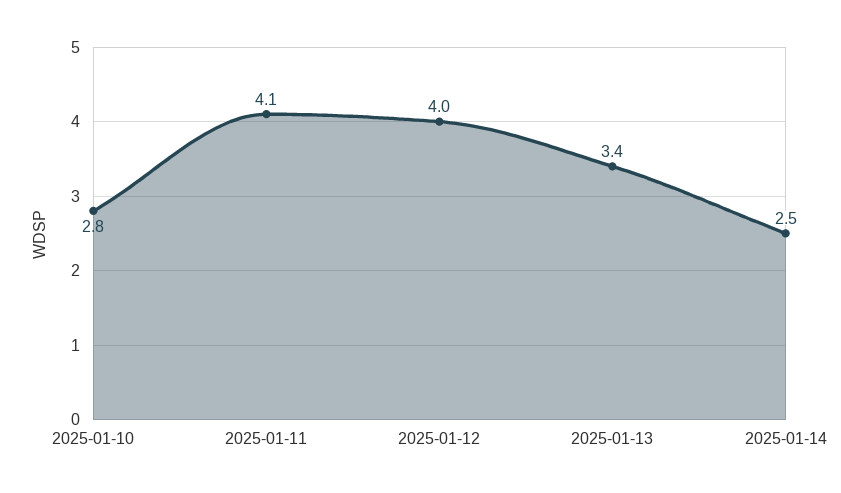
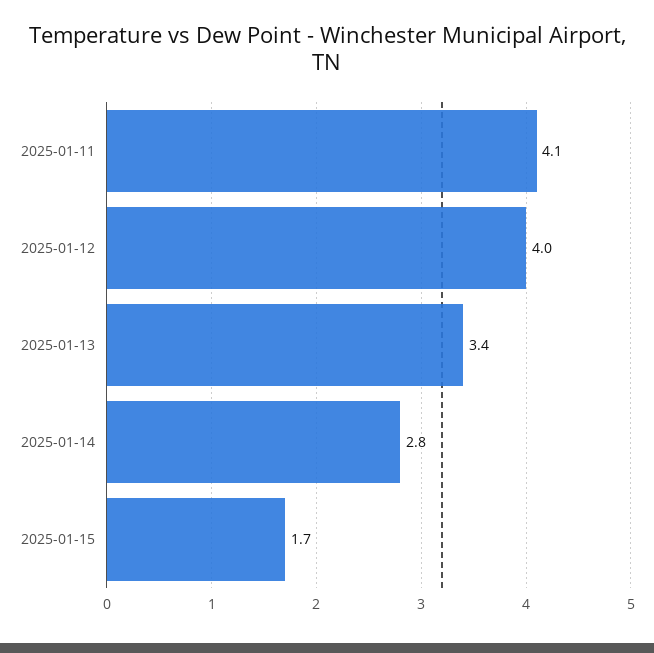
2025-01-10: 2.8 -> none
2025-01-14: 2.5 -> 2.8
2025-01-15: none -> 1.7

